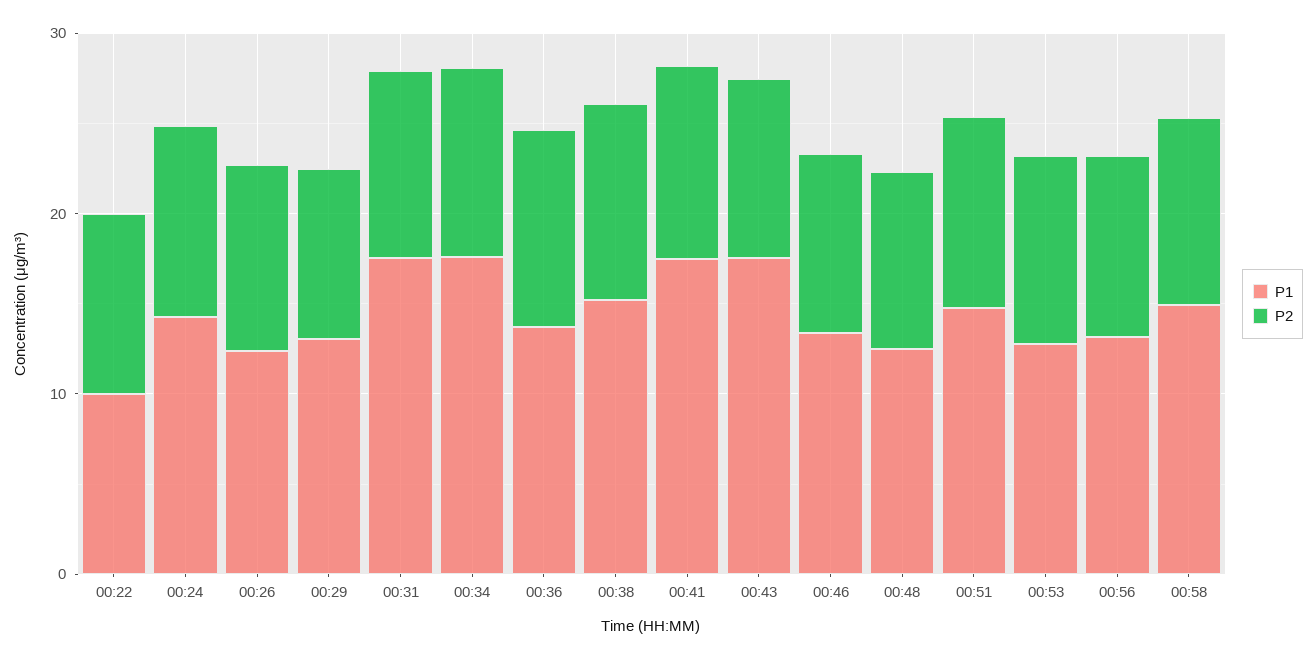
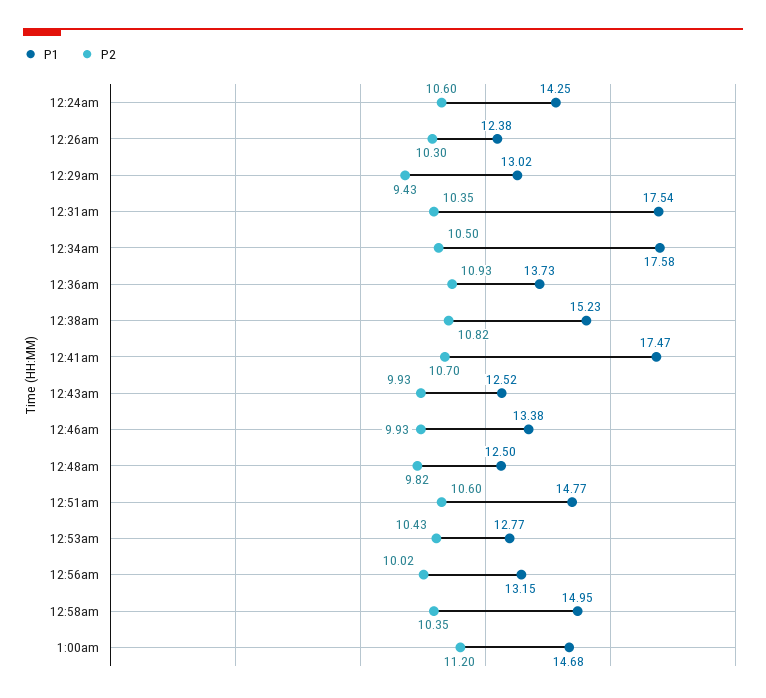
P1, 00:22: 10 -> none
P2, 00:22: 10 -> none
P1, 00:43: 18 -> 12.52
P1, 1:00am: none -> 14.68
P2, 1:00am: none -> 11.2

